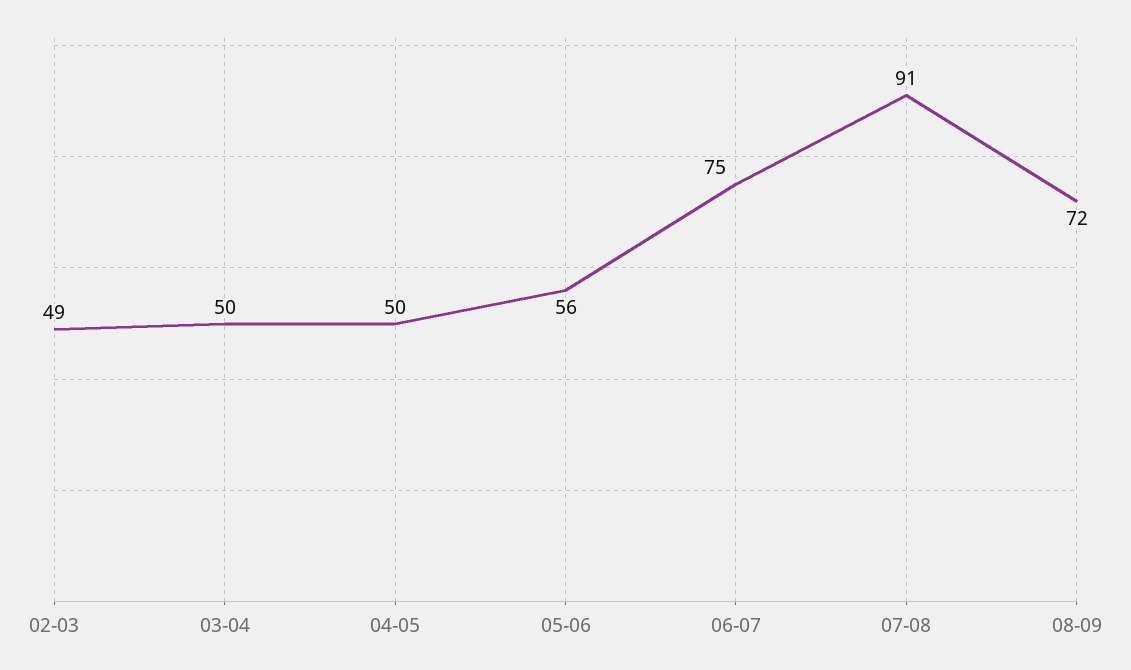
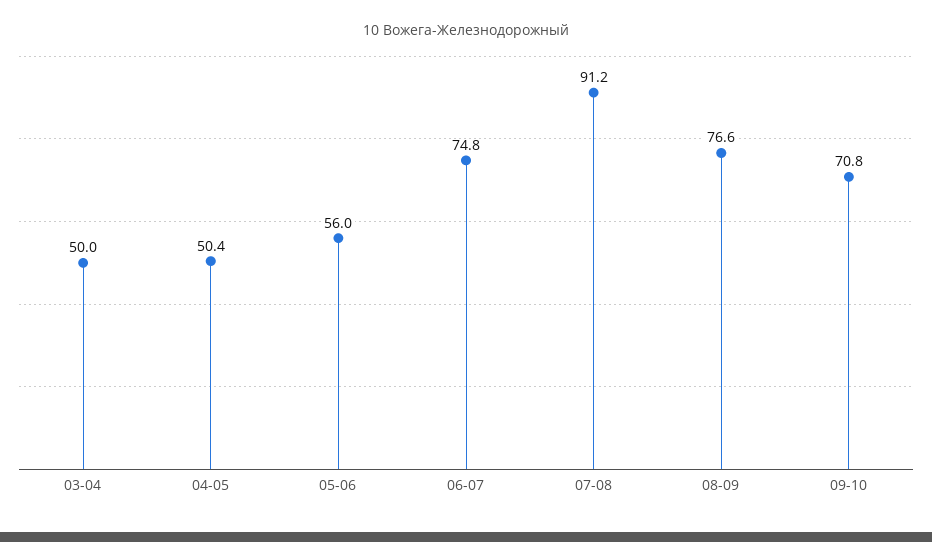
02-03: 49 -> none
08-09: 72 -> 76.6
09-10: none -> 70.8

